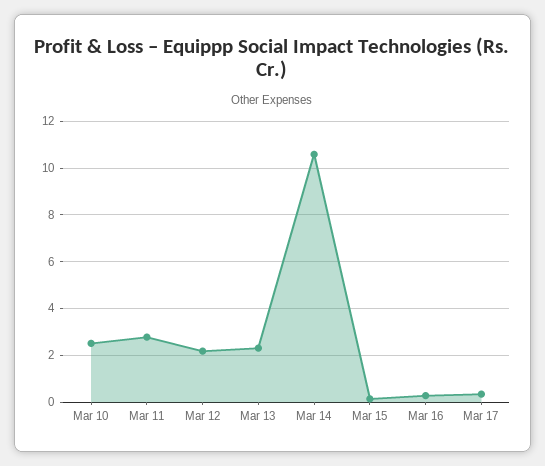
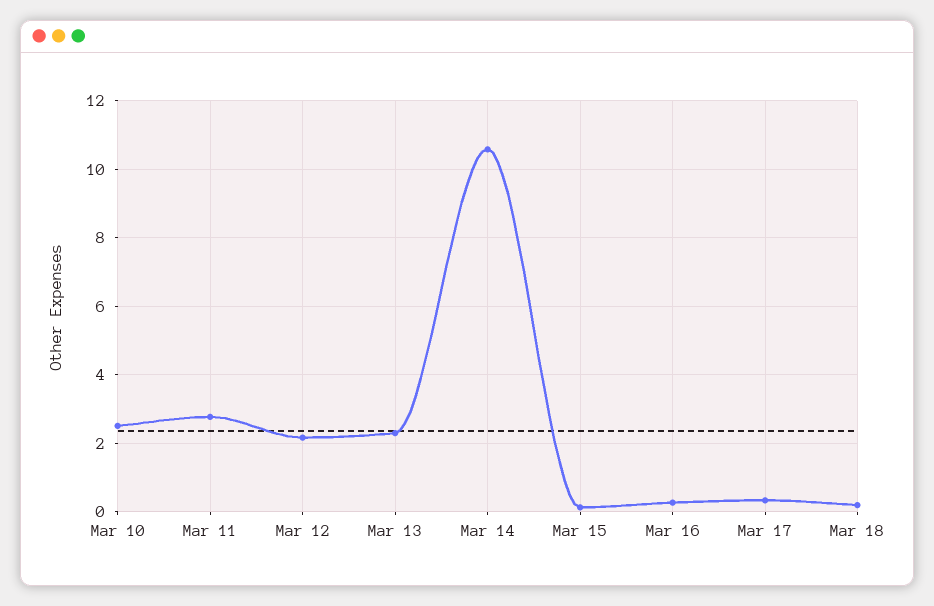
Mar 18: none -> 0.2

